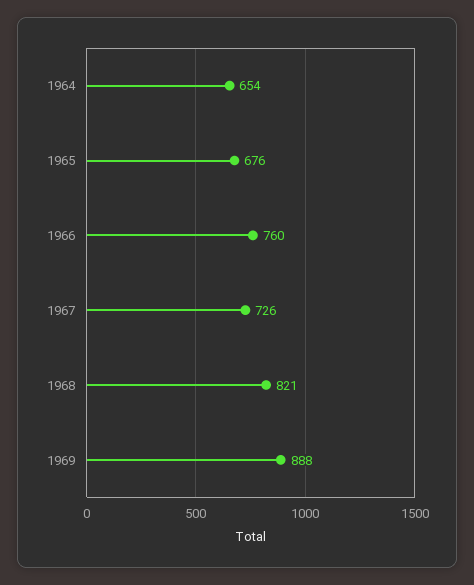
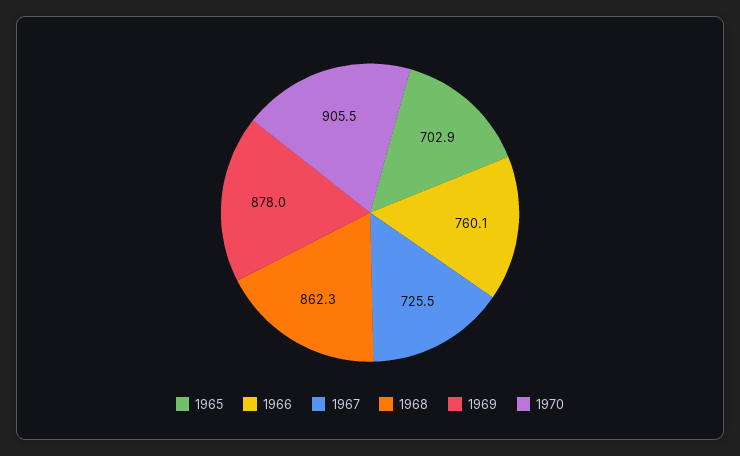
1964: 654 -> none
1965: 676 -> 702.9
1968: 821 -> 862.3
1969: 888 -> 878
1970: none -> 905.5

